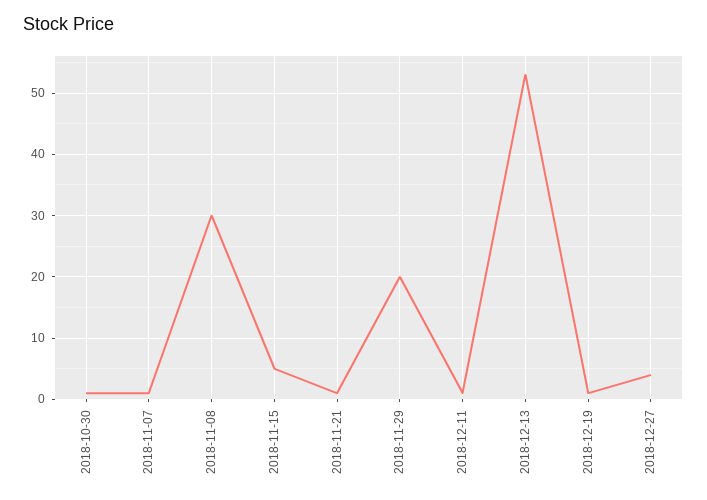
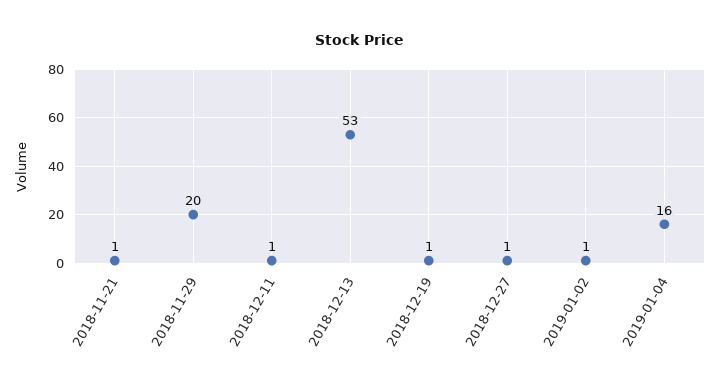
2018-10-30: 1 -> none
2018-11-07: 1 -> none
2018-11-08: 30 -> none
2018-11-15: 5 -> none
2018-12-27: 4 -> 1
2019-01-02: none -> 1
2019-01-04: none -> 16

